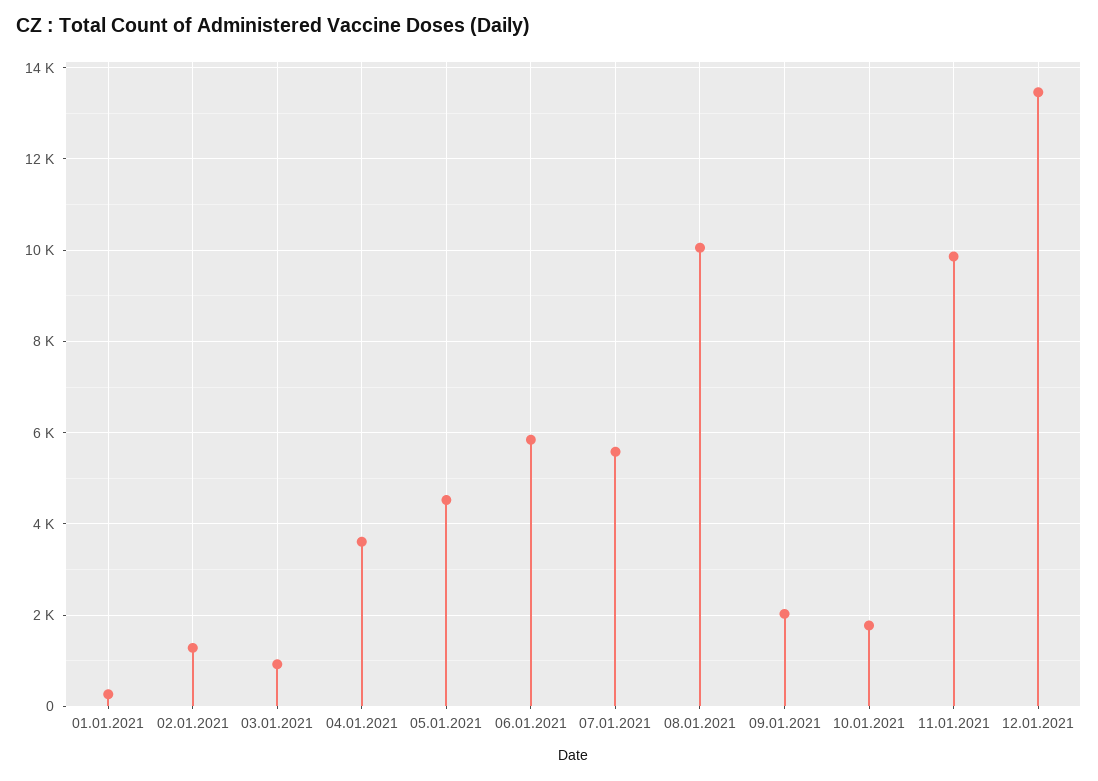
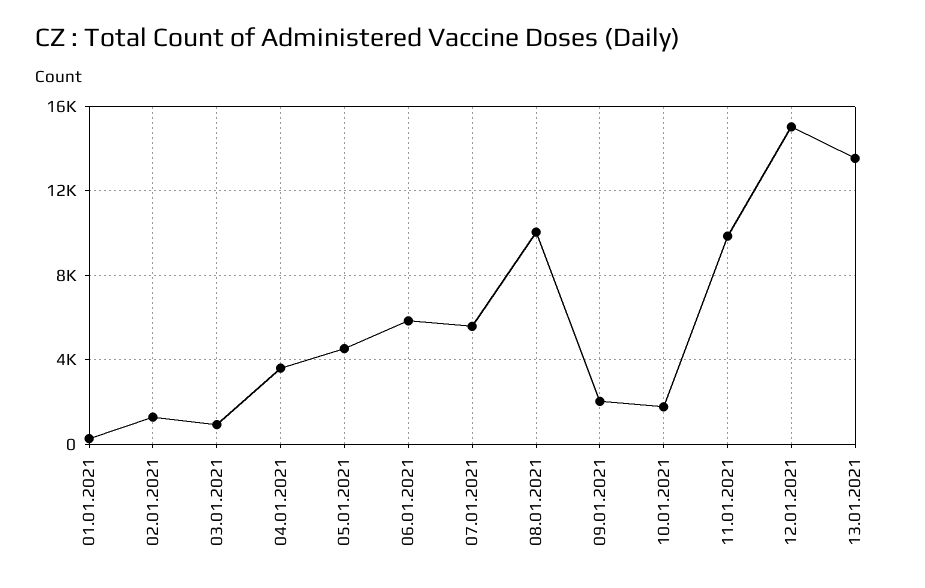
12.01.2021: 13400 -> 15000
13.01.2021: none -> 13500

